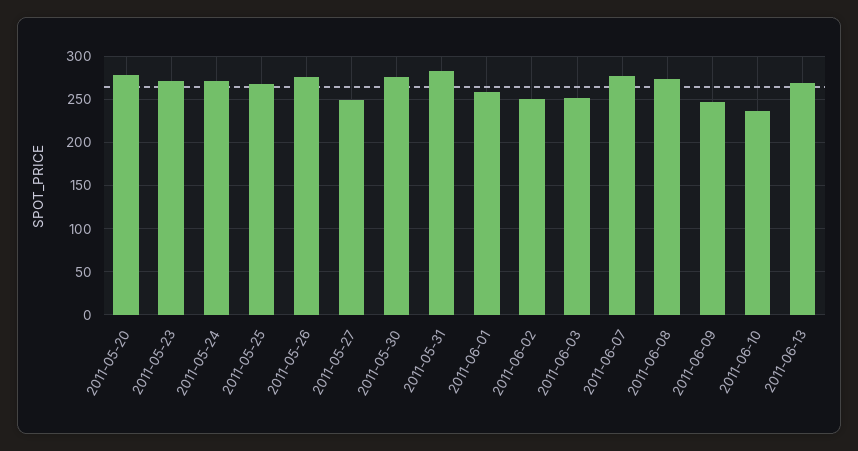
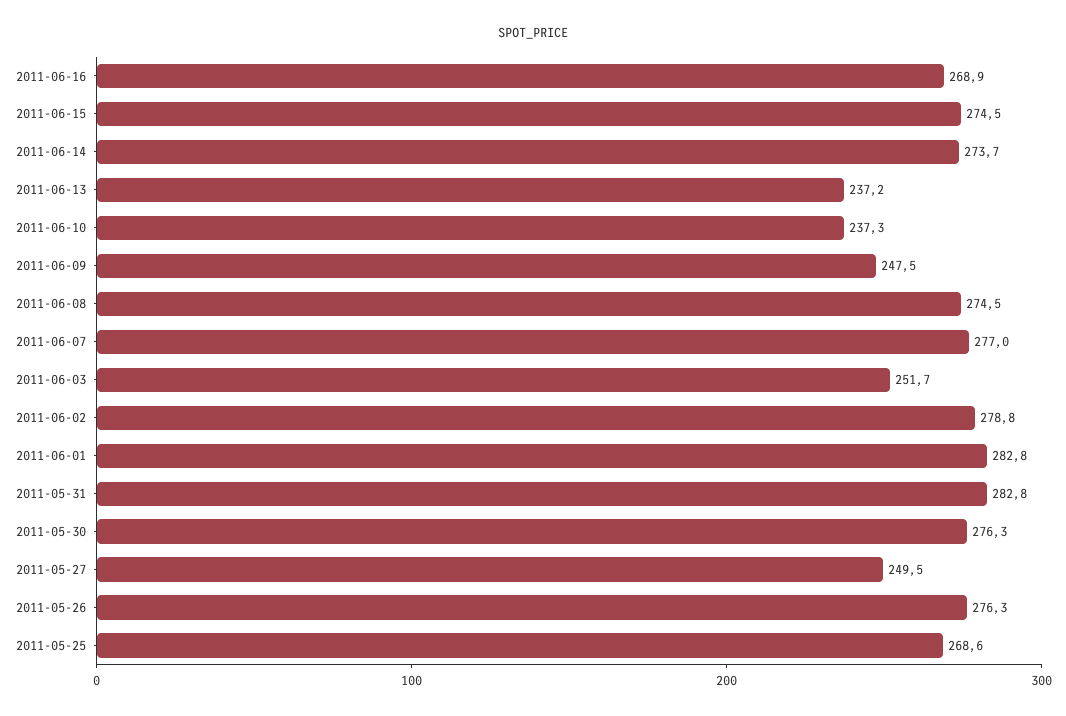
2011-05-20: 280 -> none
2011-05-23: 270 -> none
2011-05-24: 270 -> none
2011-06-01: 260 -> 282.8
2011-06-02: 250 -> 278.8
2011-06-13: 270 -> 237.2
2011-06-16: none -> 268.9
2011-06-15: none -> 274.5
2011-06-14: none -> 273.7

